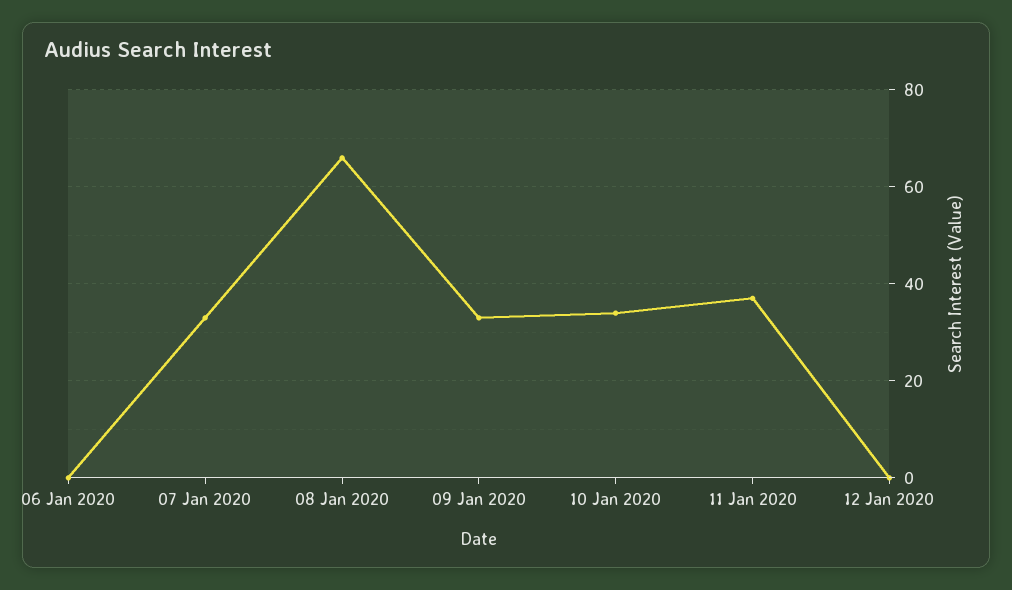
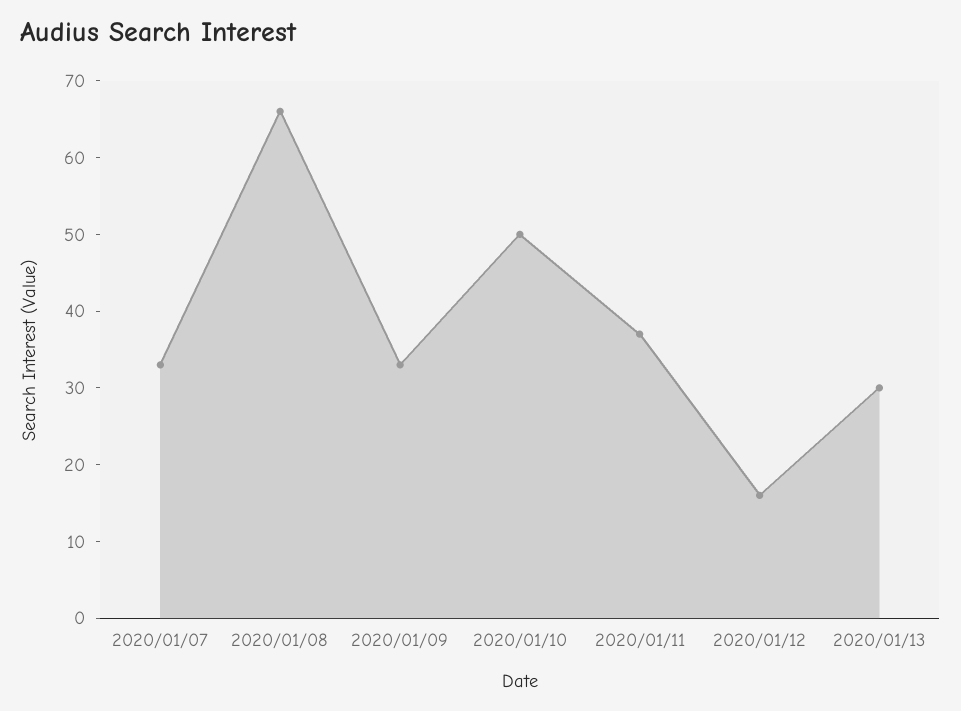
06 Jan 2020: 0 -> none
10 Jan 2020: 35 -> 50
12 Jan 2020: 0 -> 15
2020/01/13: none -> 30

